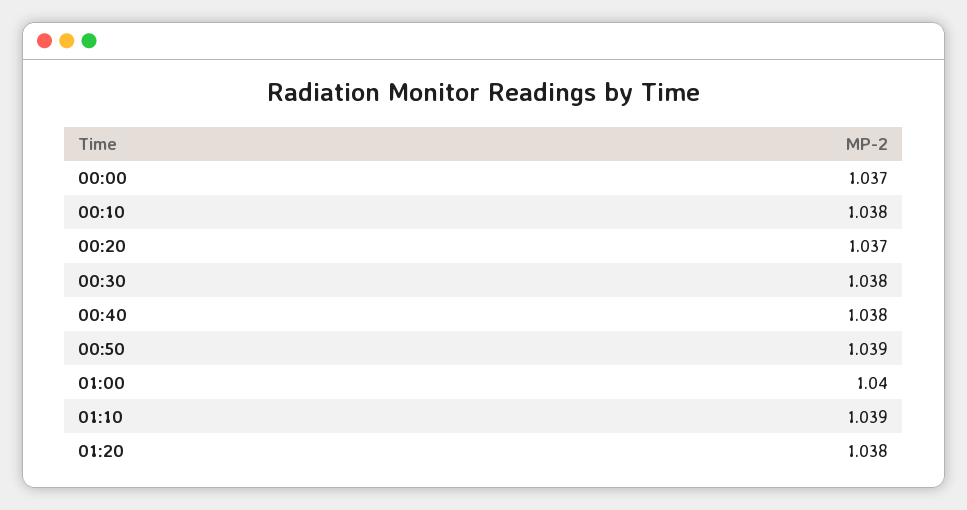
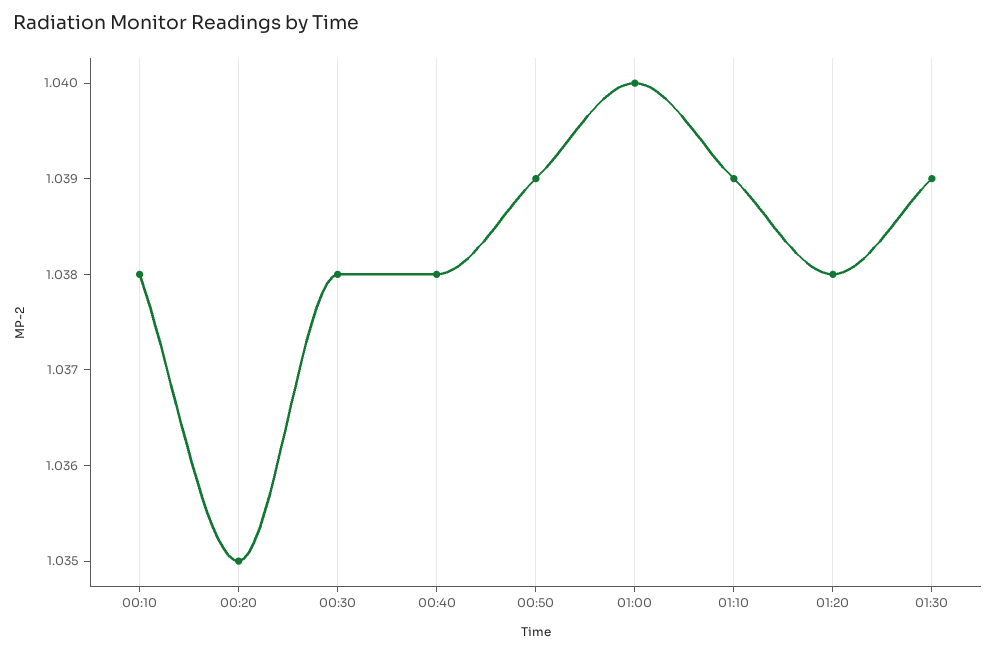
00:00: 1.037 -> none
00:20: 1.037 -> 1.035
01:30: none -> 1.039

